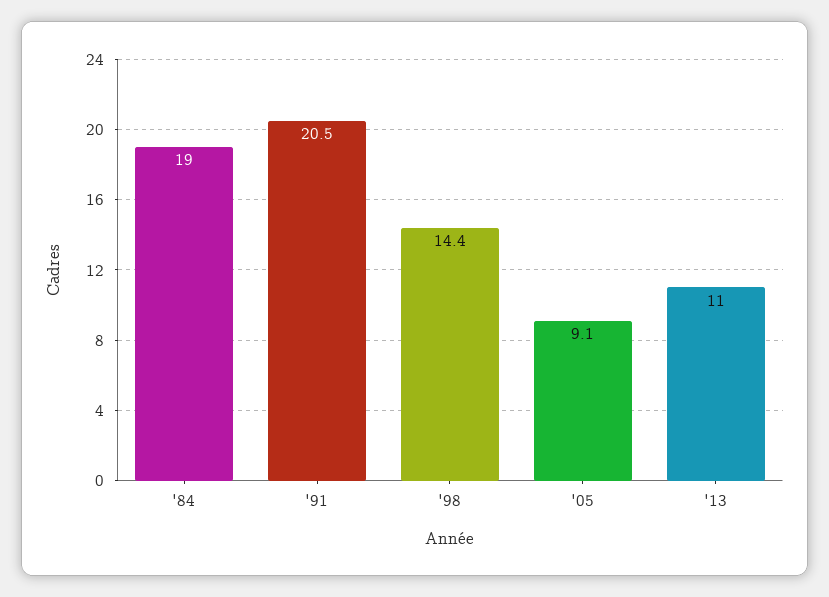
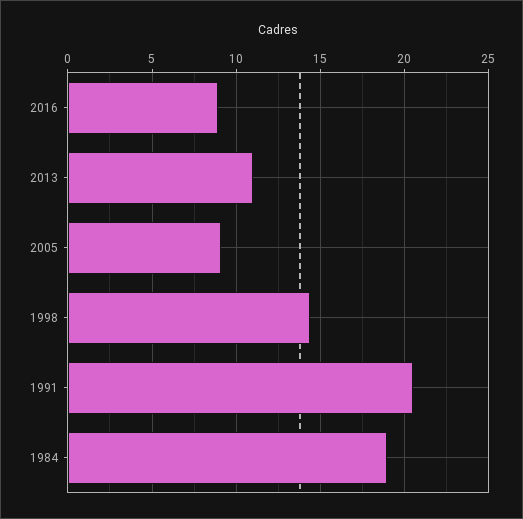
2016: none -> 9

